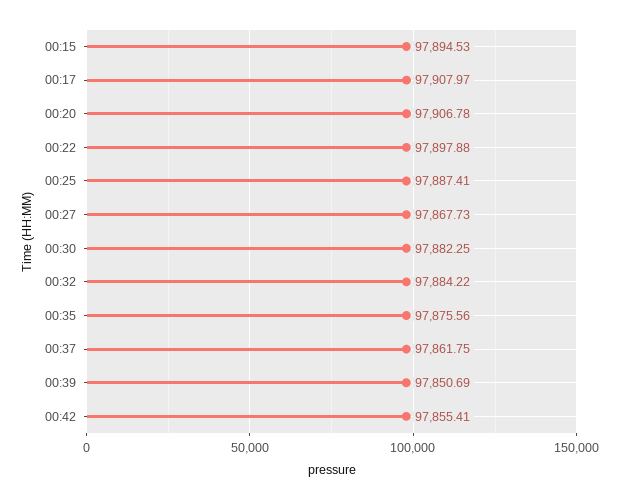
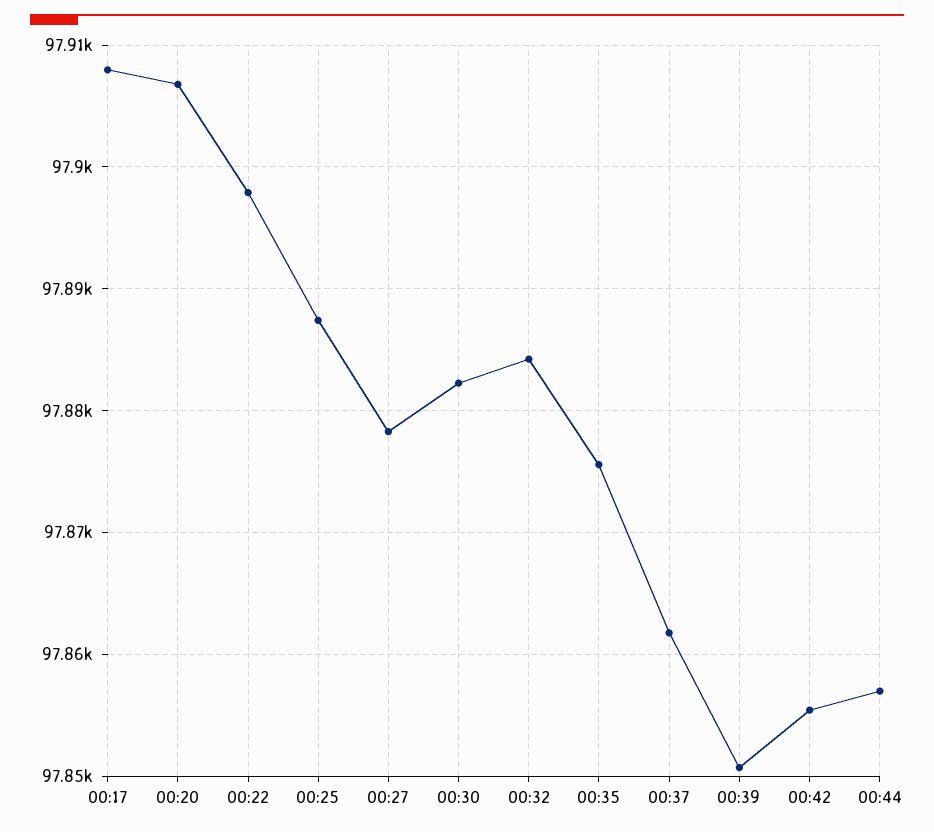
00:15: 97894.53 -> none
00:27: 97867.73 -> 97878
00:44: none -> 97857

